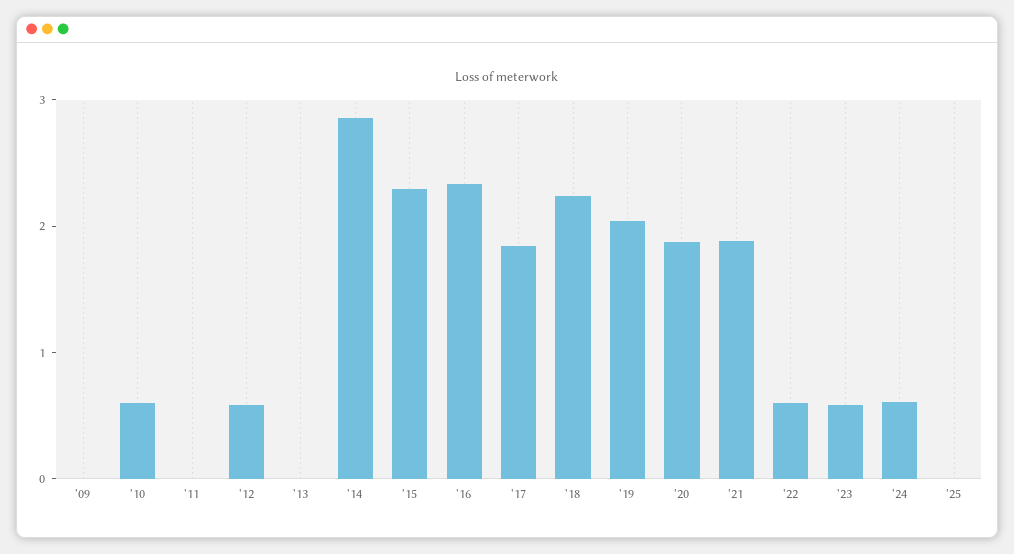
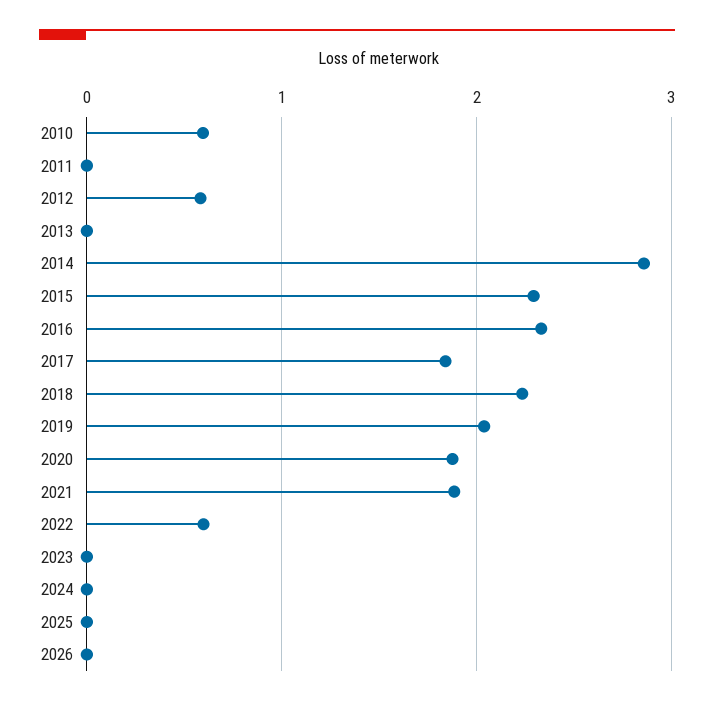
'09: 0 -> none
'23: 0.6 -> 0
'24: 0.6 -> 0
2026: none -> 0

